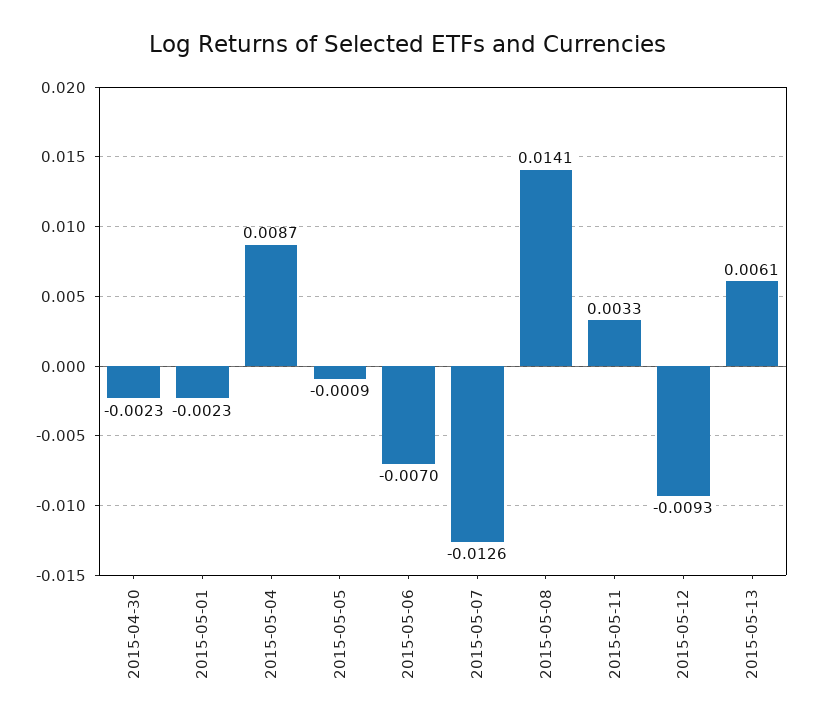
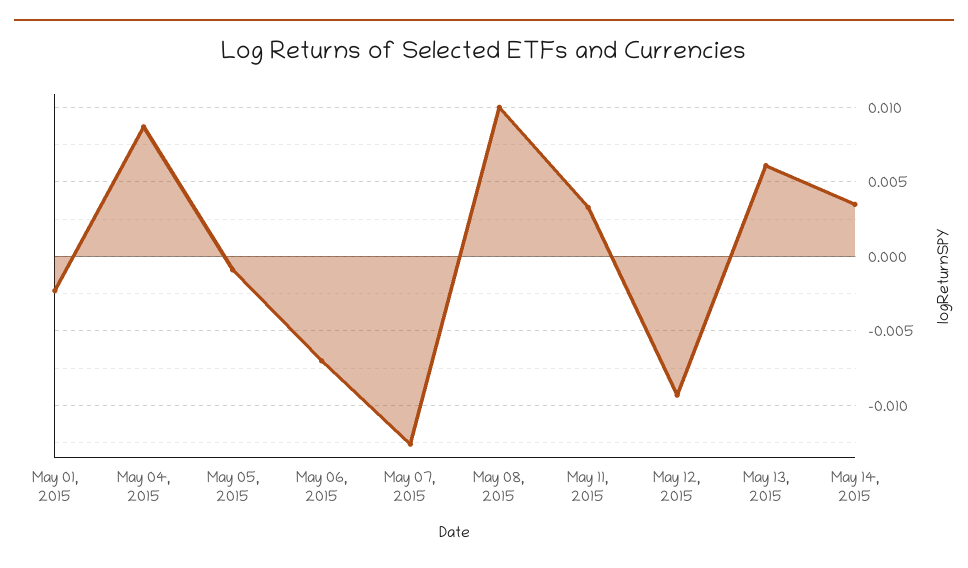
2015-04-30: -0.0023 -> none
2015-05-08: 0.0141 -> 0.01
May 14, 2015: none -> 0.0035

